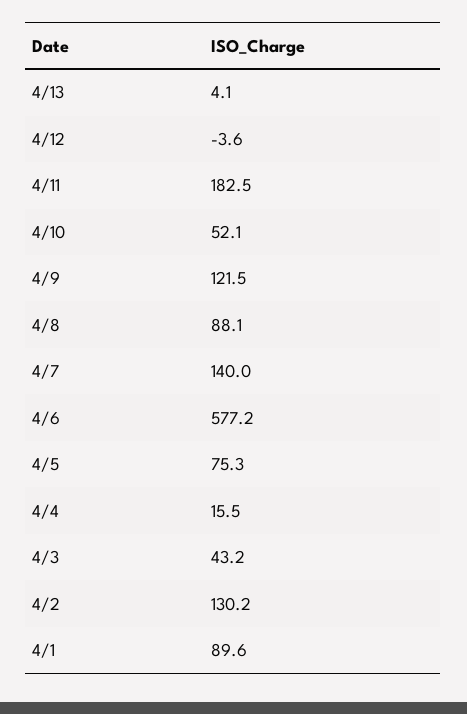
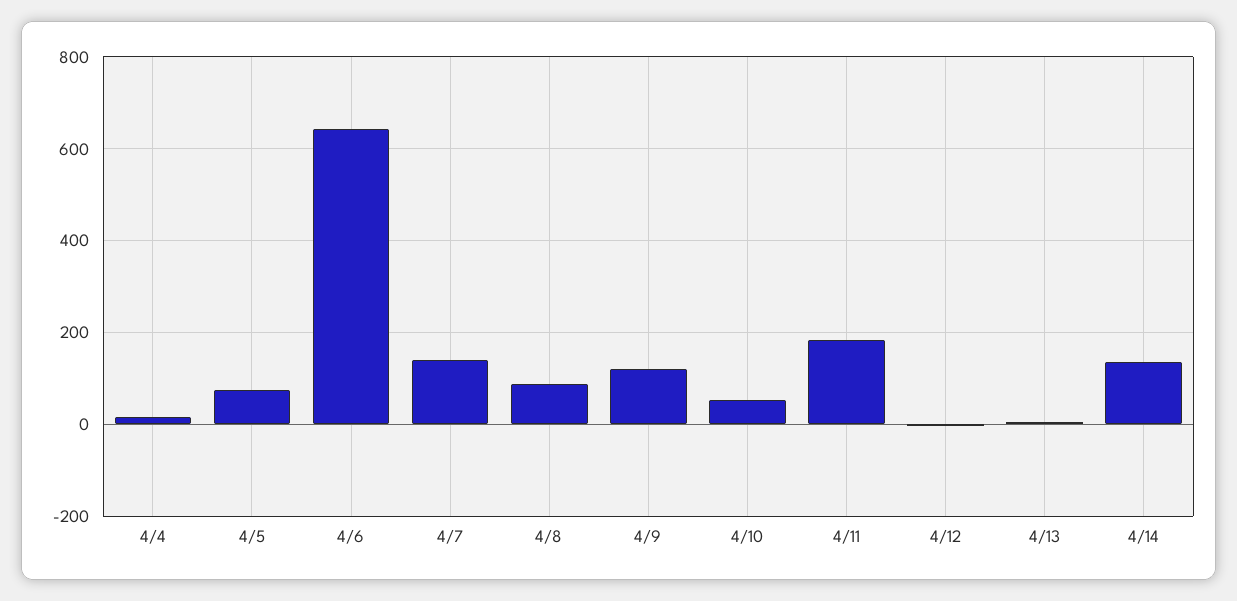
4/6: 577.2 -> 640
4/3: 43.2 -> none
4/2: 130.2 -> none
4/1: 89.6 -> none
4/14: none -> 140

